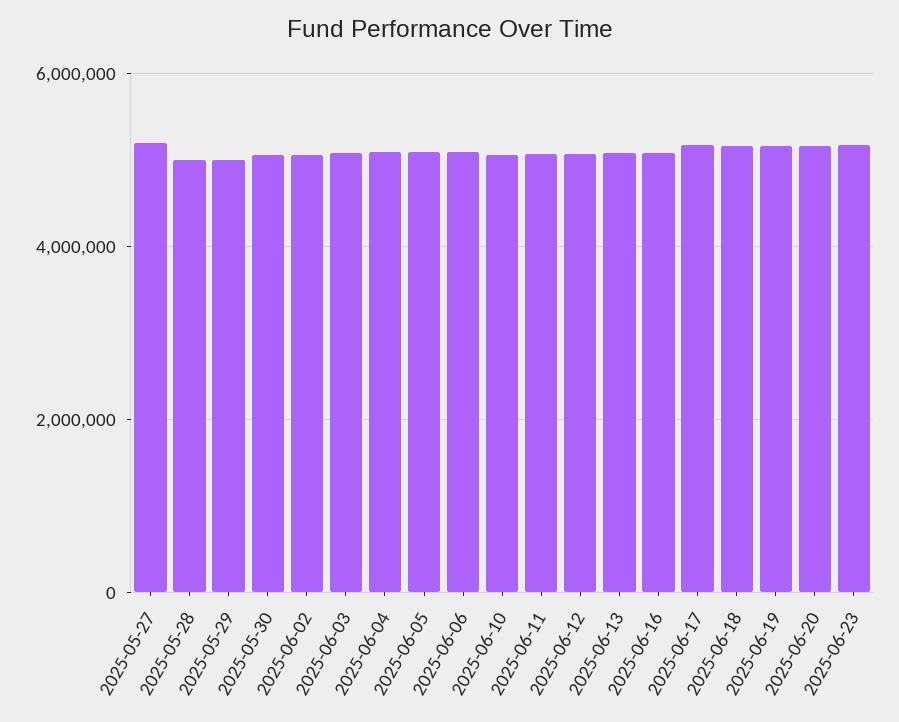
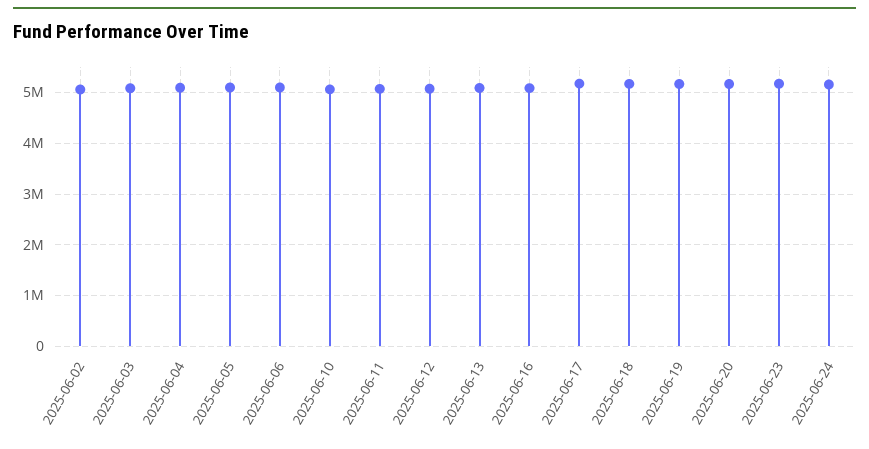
2025-05-27: 5200000 -> none
2025-05-28: 5000000 -> none
2025-05-29: 5000000 -> none
2025-05-30: 5000000 -> none
2025-06-24: none -> 5200000

